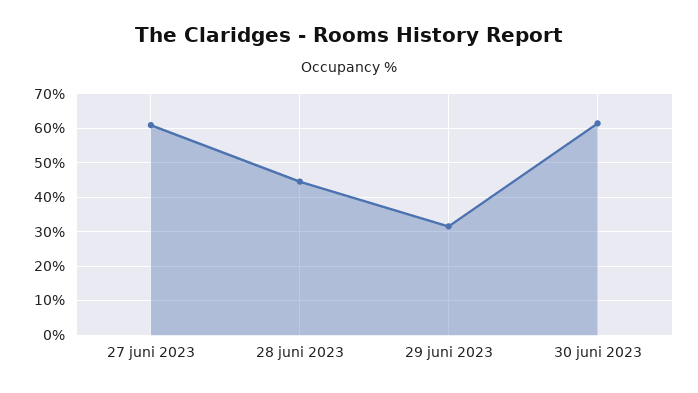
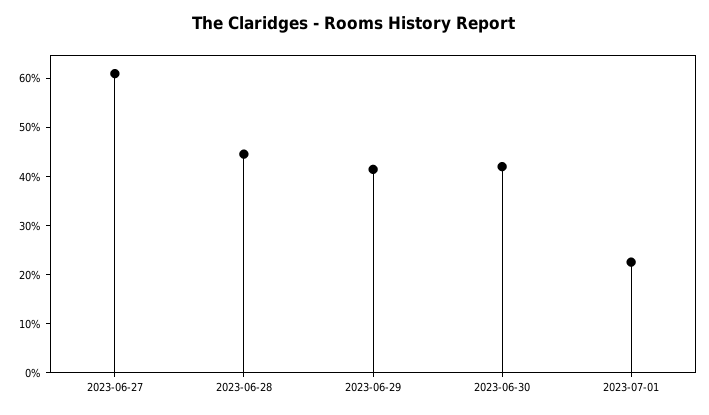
29 juni 2023: 32 -> 42
30 juni 2023: 62 -> 42
2023-07-01: none -> 22

